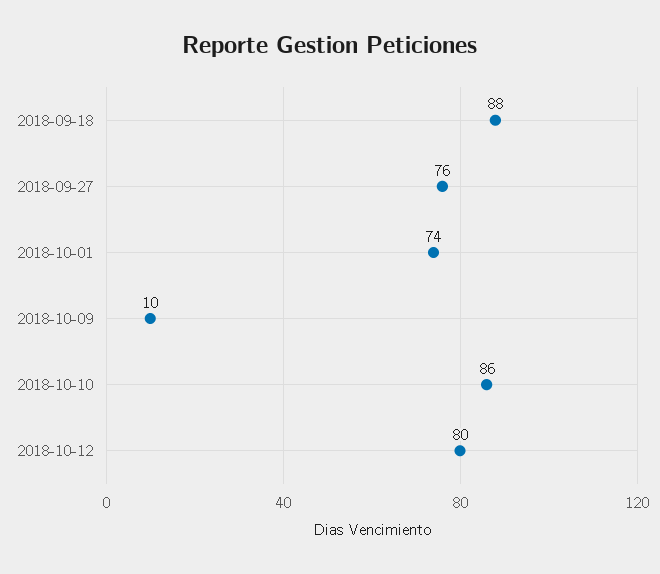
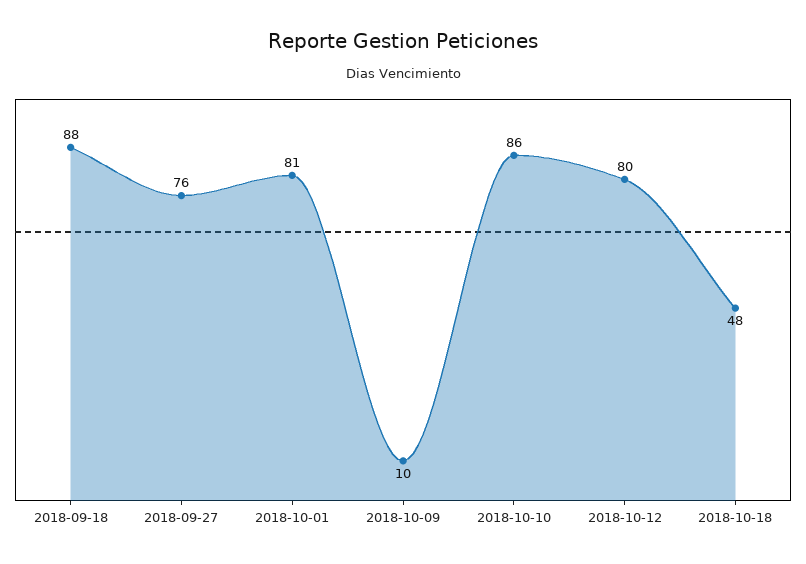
2018-10-01: 74 -> 81
2018-10-18: none -> 48

